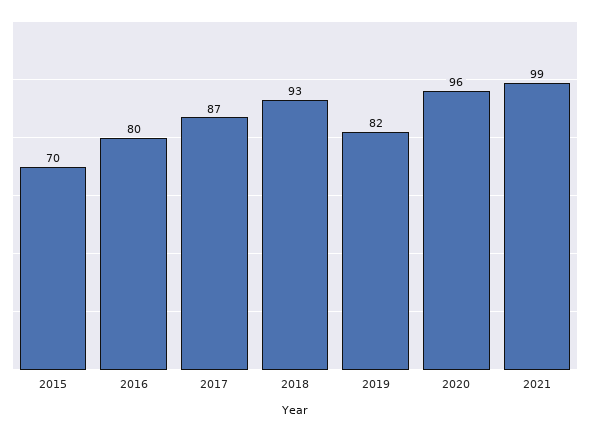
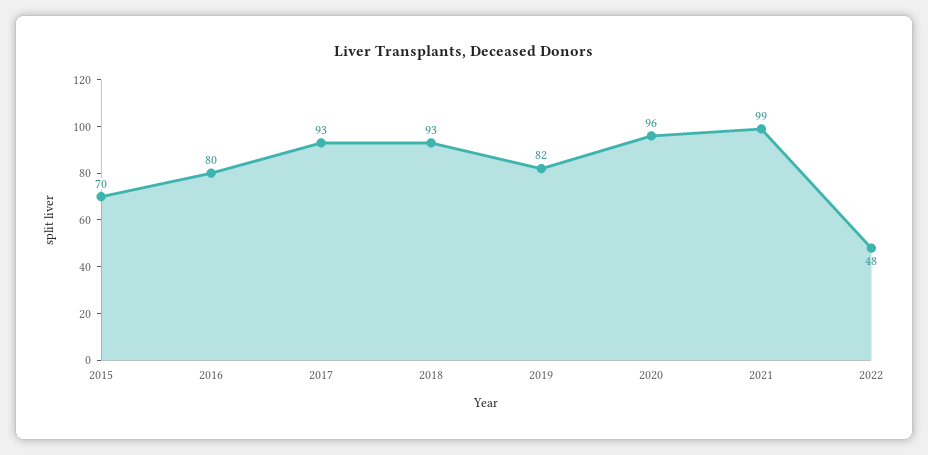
2017: 87 -> 93
2022: none -> 48

